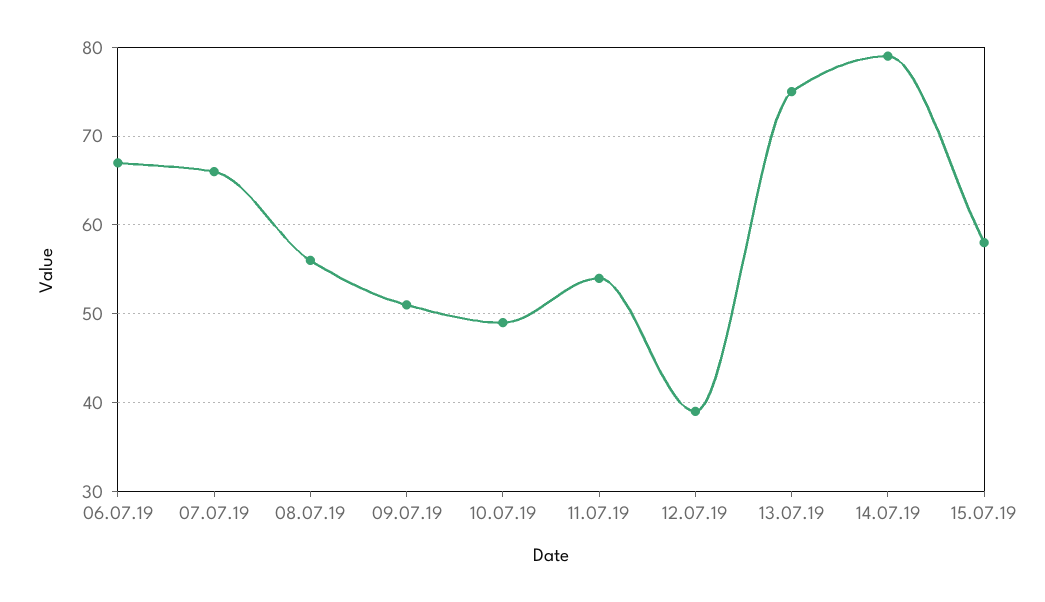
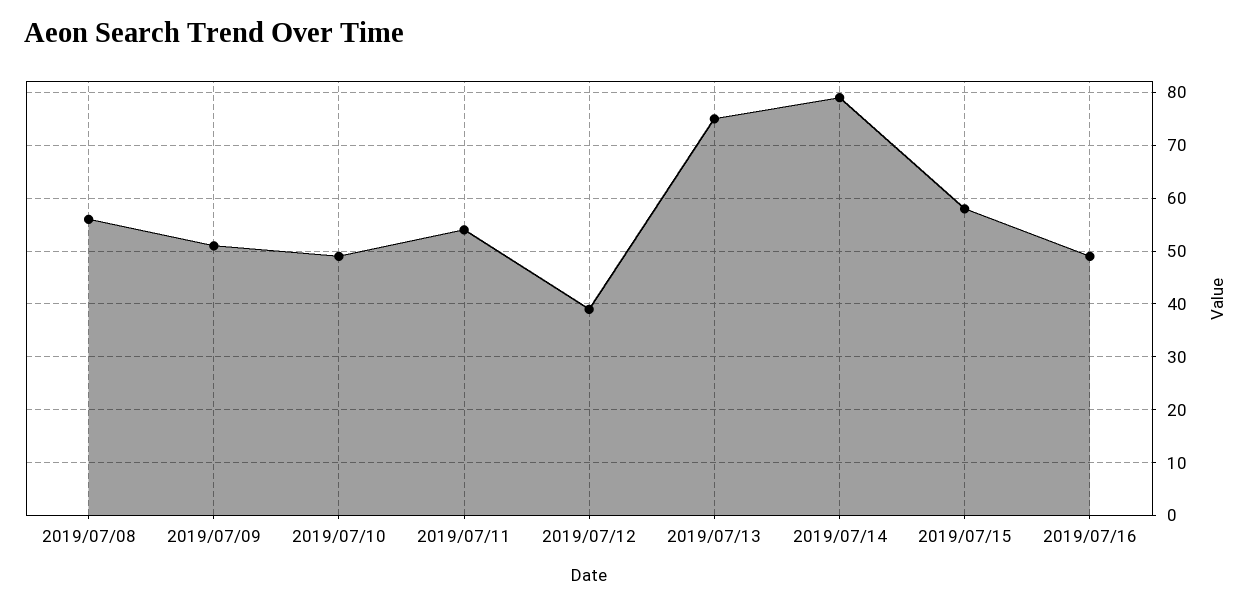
06.07.19: 67 -> none
07.07.19: 66 -> none
2019/07/16: none -> 50

